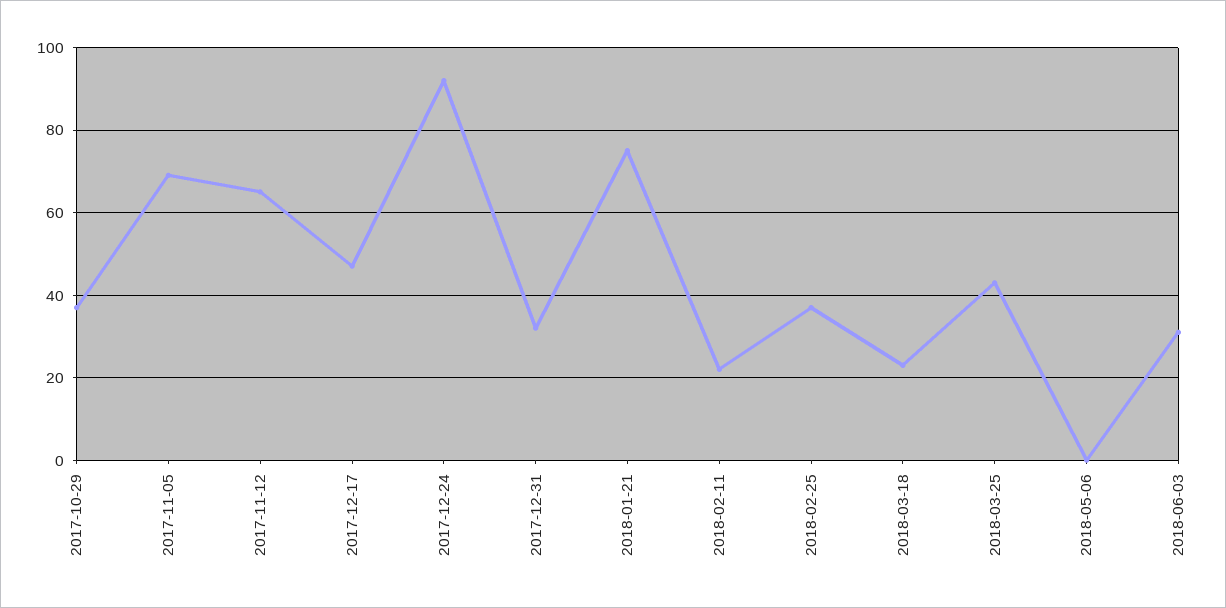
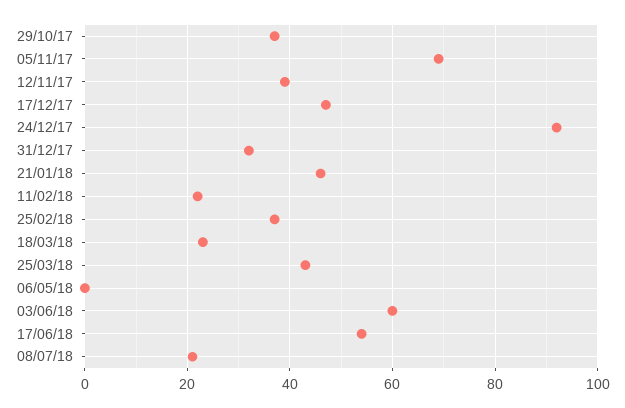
2017-11-12: 65 -> 40
2018-01-21: 75 -> 45
2018-06-03: 30 -> 60
17/06/18: none -> 55
08/07/18: none -> 20

